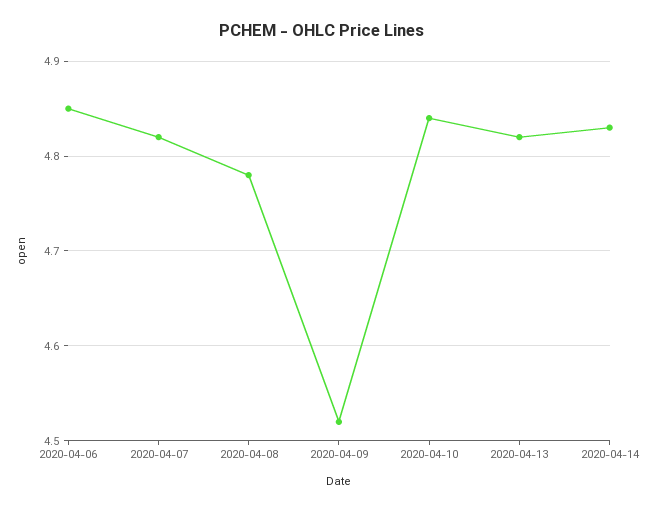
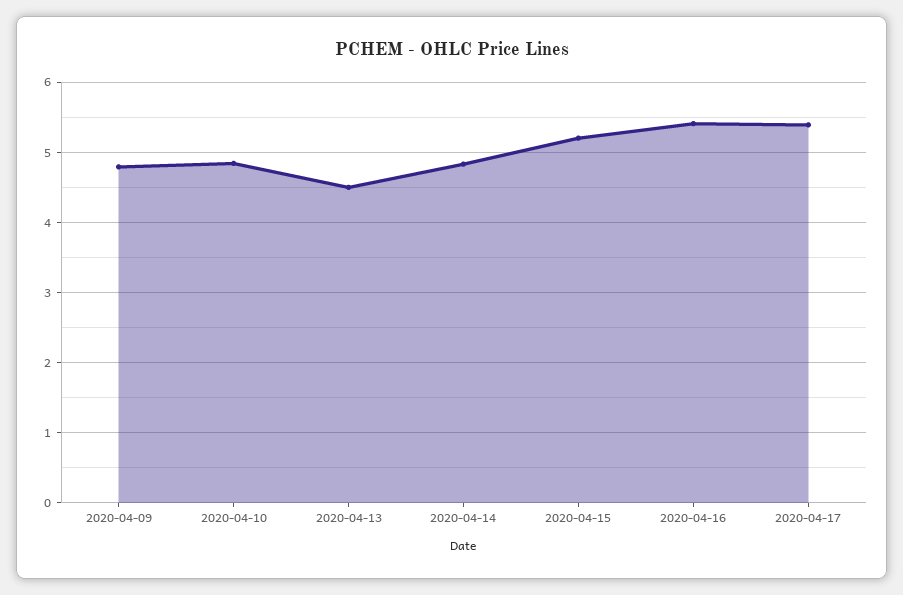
2020-04-06: 4.85 -> none
2020-04-07: 4.82 -> none
2020-04-08: 4.78 -> none
2020-04-09: 4.52 -> 4.8
2020-04-13: 4.82 -> 4.5
2020-04-15: none -> 5.2
2020-04-16: none -> 5.4
2020-04-17: none -> 5.4

